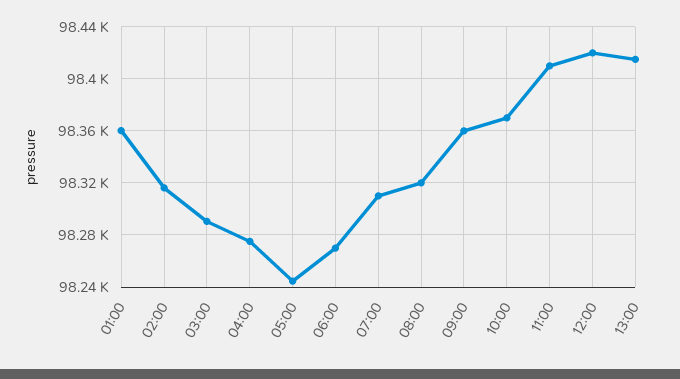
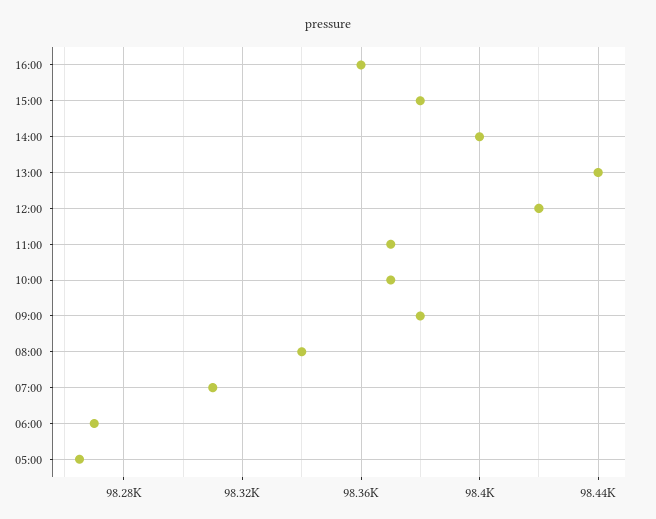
01:00: 98360 -> none
02:00: 98315 -> none
03:00: 98290 -> none
04:00: 98275 -> none
05:00: 98245 -> 98265
08:00: 98320 -> 98340
09:00: 98360 -> 98380
11:00: 98410 -> 98370
13:00: 98415 -> 98440
16:00: none -> 98360
15:00: none -> 98380
14:00: none -> 98400

